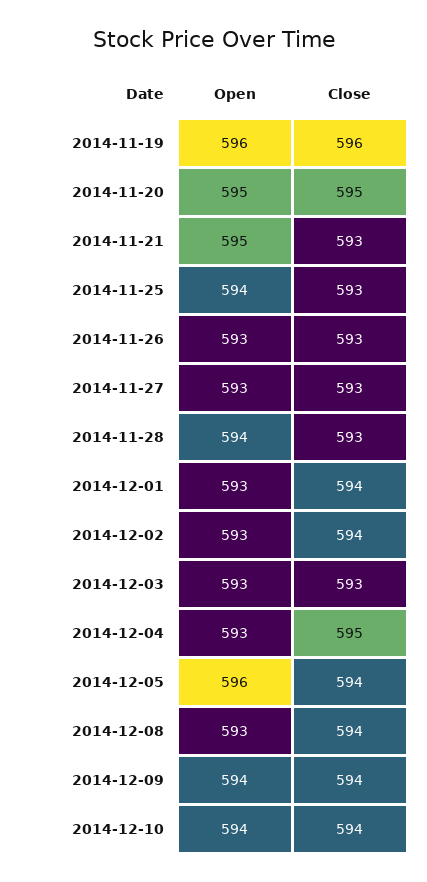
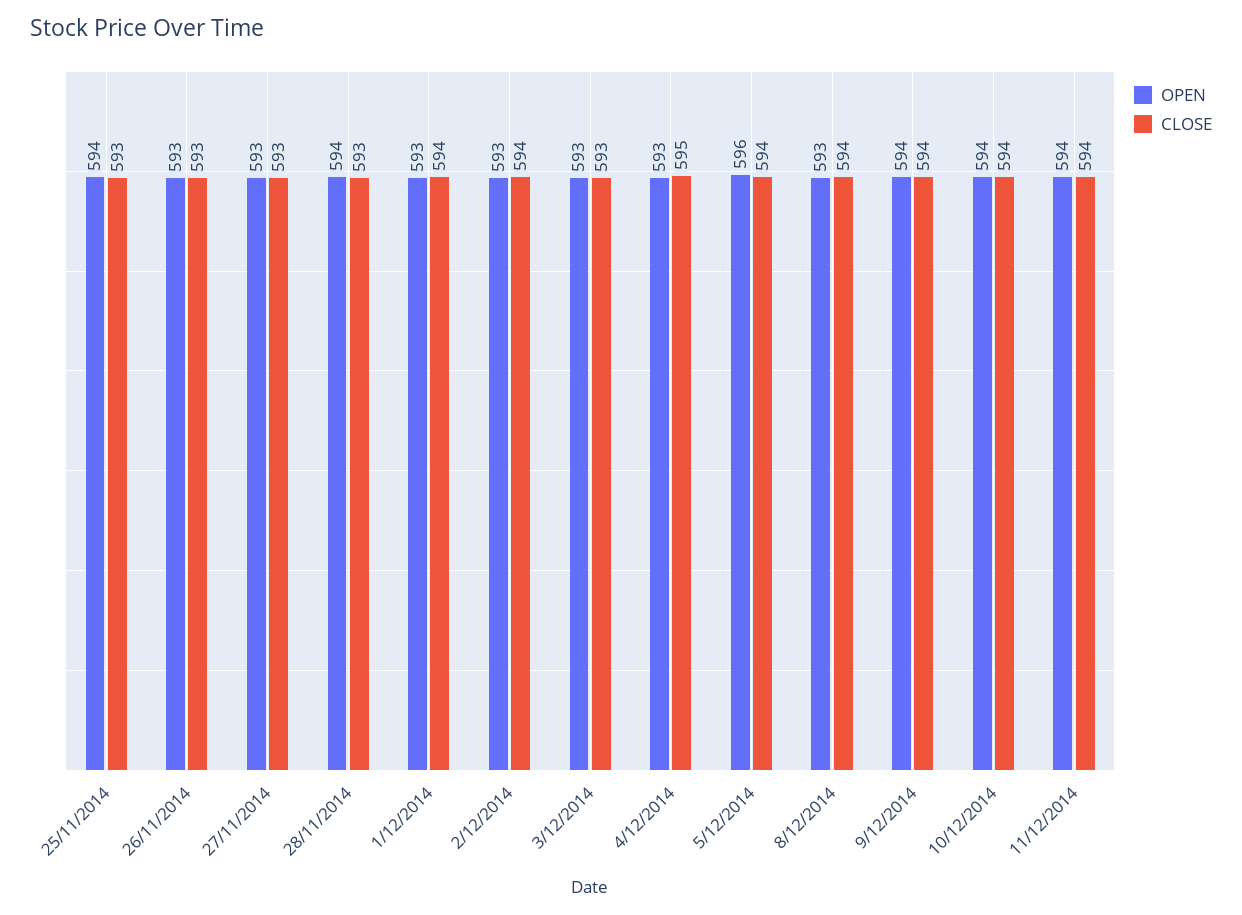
Open, 2014-11-19: 596 -> none
Close, 2014-11-19: 596 -> none
Open, 2014-11-20: 595 -> none
Close, 2014-11-20: 595 -> none
Open, 2014-11-21: 595 -> none
Close, 2014-11-21: 593 -> none
Open, 11/12/2014: none -> 594
Close, 11/12/2014: none -> 594

